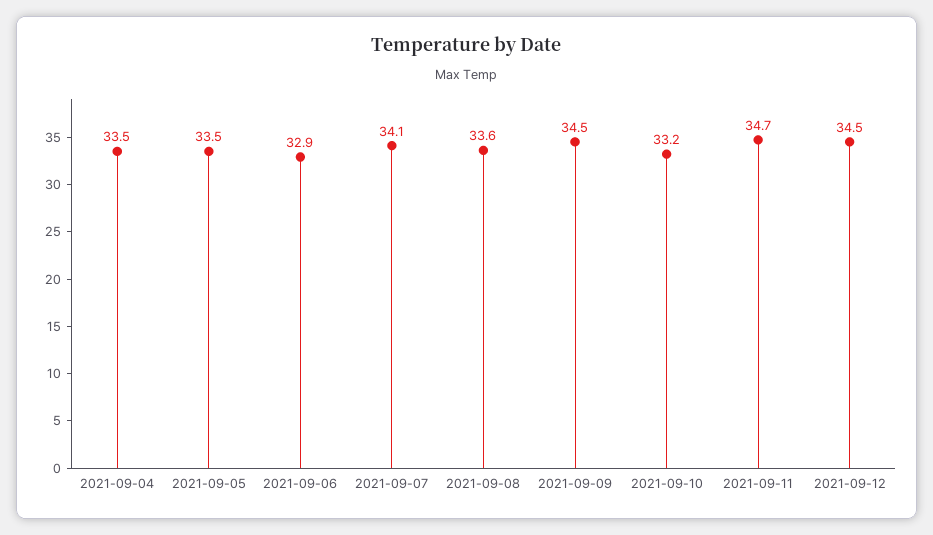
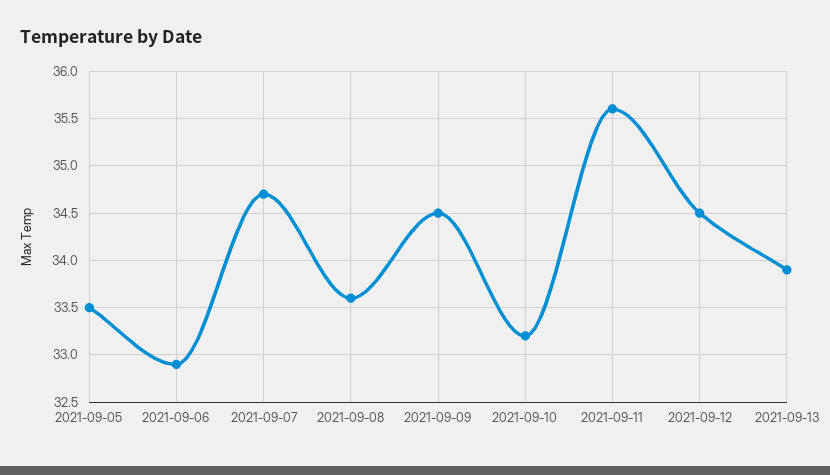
2021-09-04: 33.5 -> none
2021-09-07: 34.1 -> 34.7
2021-09-11: 34.7 -> 35.6
2021-09-13: none -> 33.9

